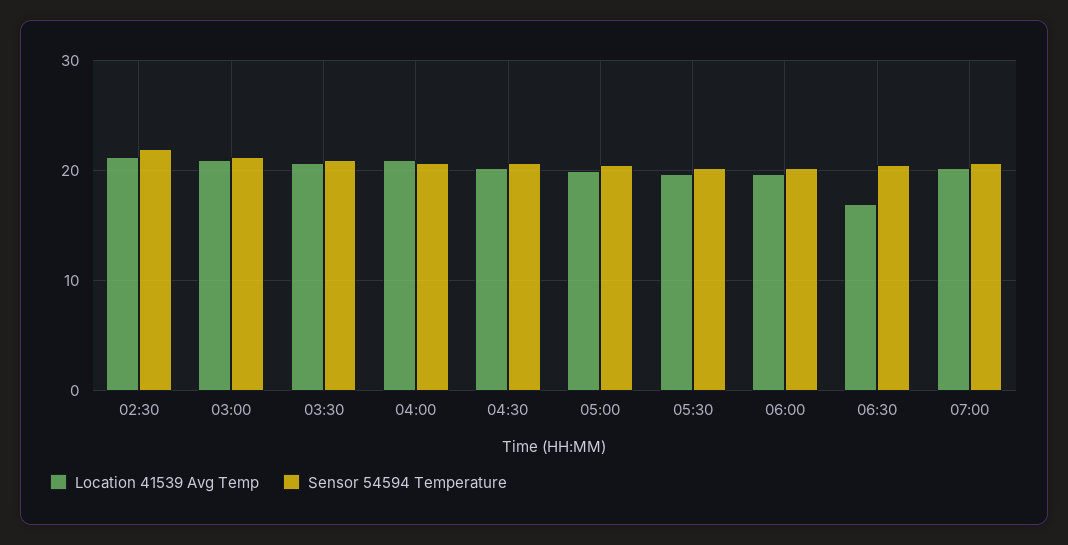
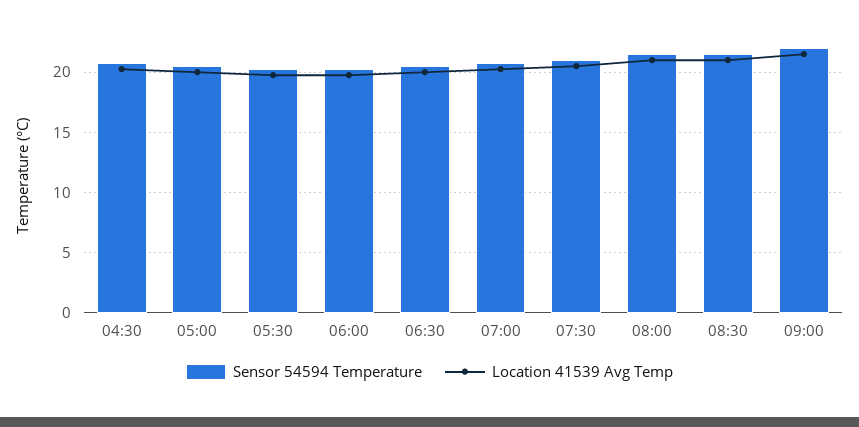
Location 41539 Avg Temp, 02:30: 21 -> none
Sensor 54594 Temperature, 02:30: 22 -> none
Location 41539 Avg Temp, 03:00: 21 -> none
Sensor 54594 Temperature, 03:00: 21 -> none
Location 41539 Avg Temp, 03:30: 21 -> none
Sensor 54594 Temperature, 03:30: 21 -> none
Location 41539 Avg Temp, 04:00: 21 -> none
Sensor 54594 Temperature, 04:00: 21 -> none
Location 41539 Avg Temp, 06:30: 17 -> 20
Sensor 54594 Temperature, 07:30: none -> 21
Location 41539 Avg Temp, 07:30: none -> 20.5
Sensor 54594 Temperature, 08:00: none -> 21.5
Location 41539 Avg Temp, 08:00: none -> 21
Sensor 54594 Temperature, 08:30: none -> 21.5
Location 41539 Avg Temp, 08:30: none -> 21
Sensor 54594 Temperature, 09:00: none -> 22
Location 41539 Avg Temp, 09:00: none -> 21.5

